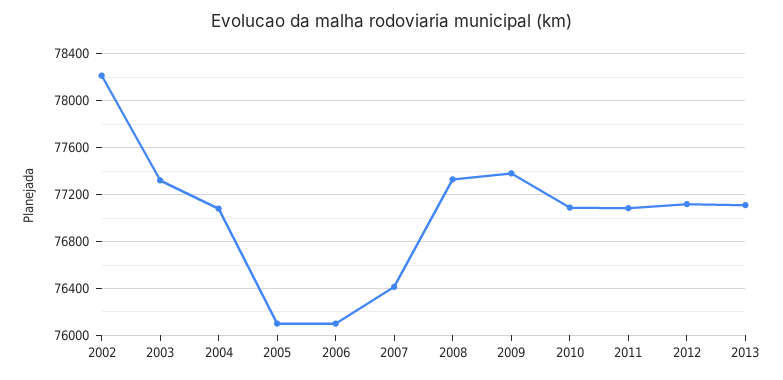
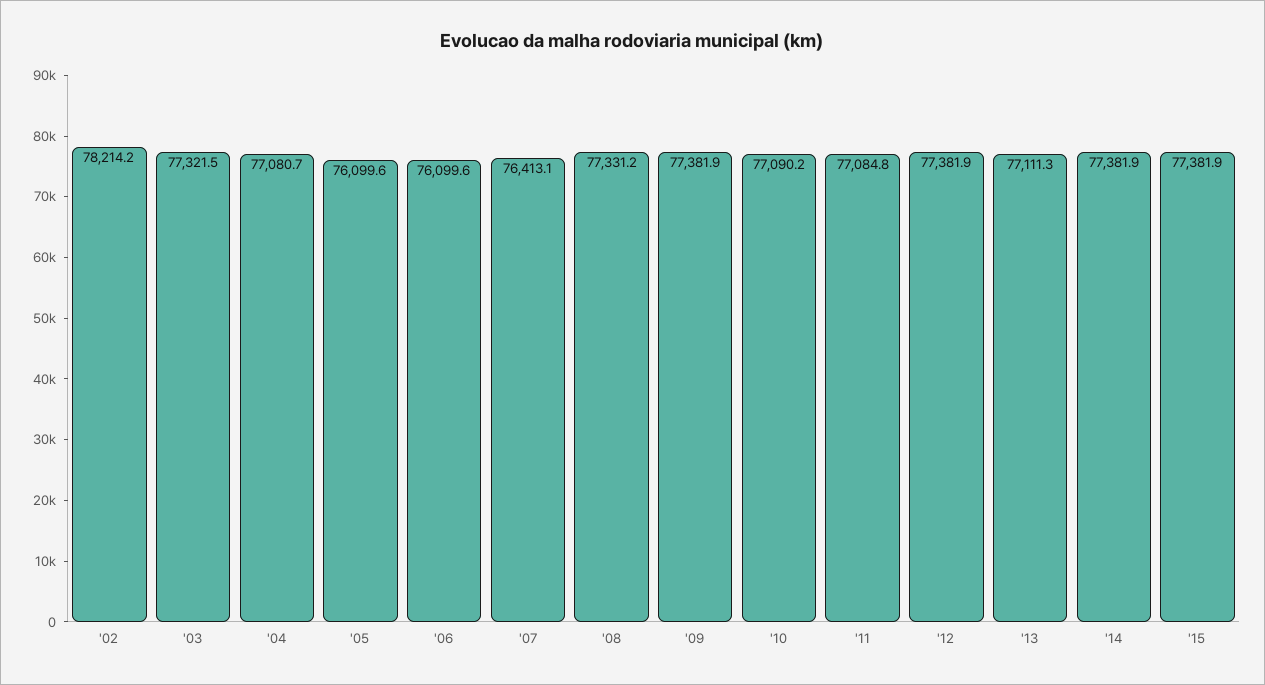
2012: 77100 -> 77381.9
'14: none -> 77381.9
'15: none -> 77381.9

